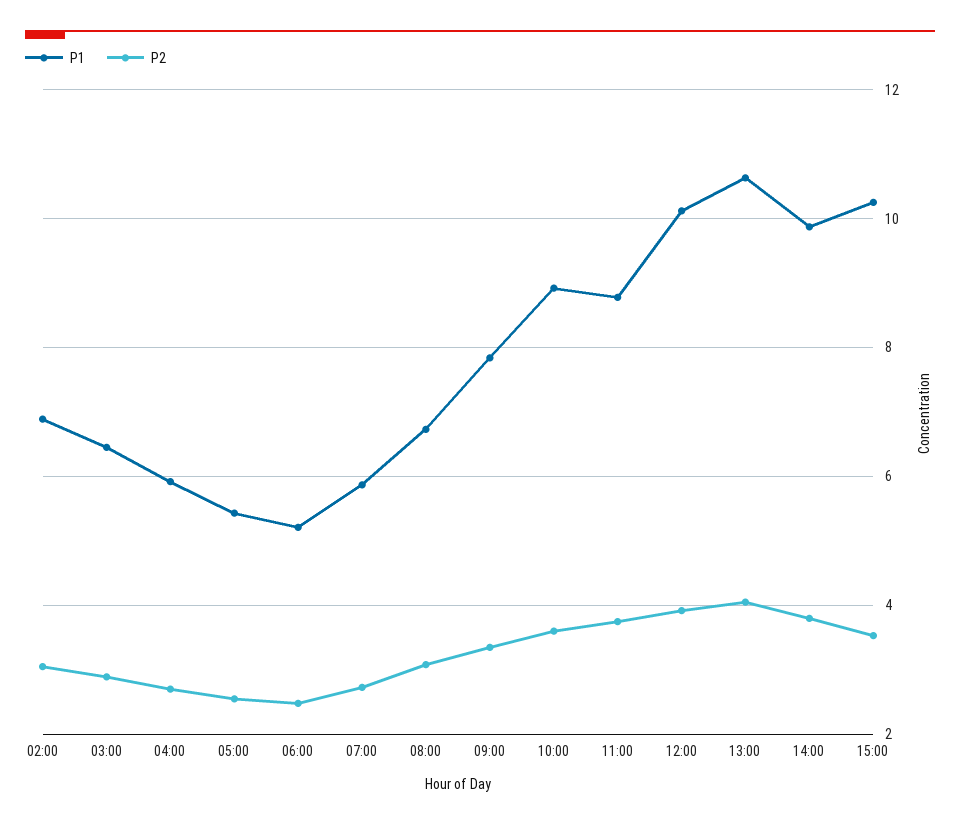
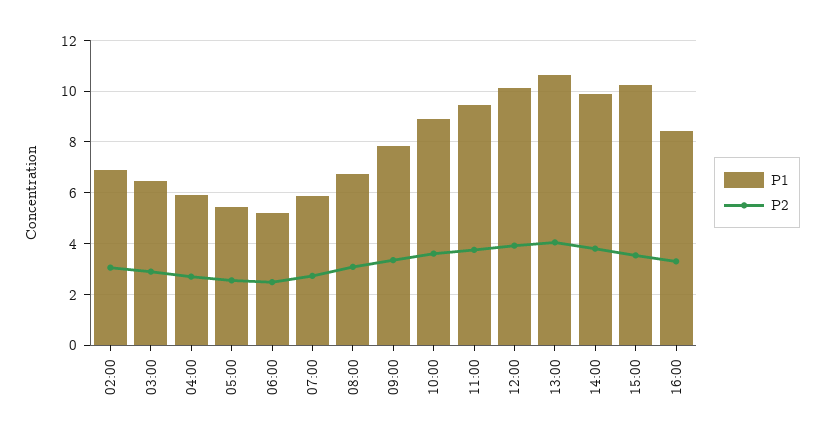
P1, 11:00: 8.8 -> 9.5
P1, 16:00: none -> 8.5
P2, 16:00: none -> 3.25

